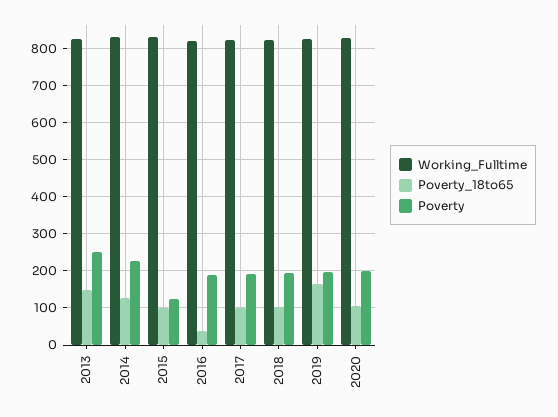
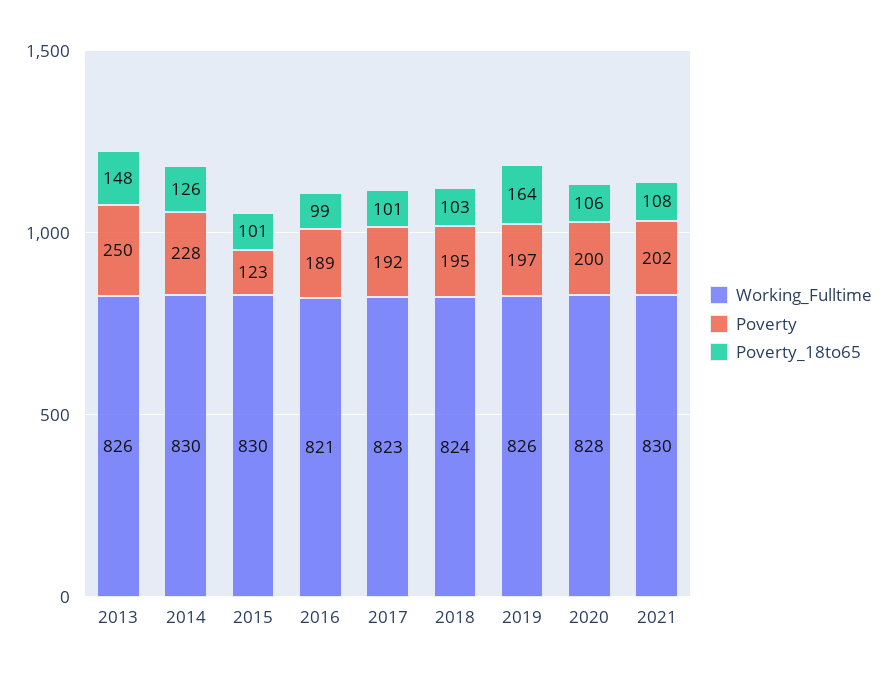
Poverty_18to65, 2016: 40 -> 99
Working_Fulltime, 2021: none -> 830
Poverty, 2021: none -> 202
Poverty_18to65, 2021: none -> 108

